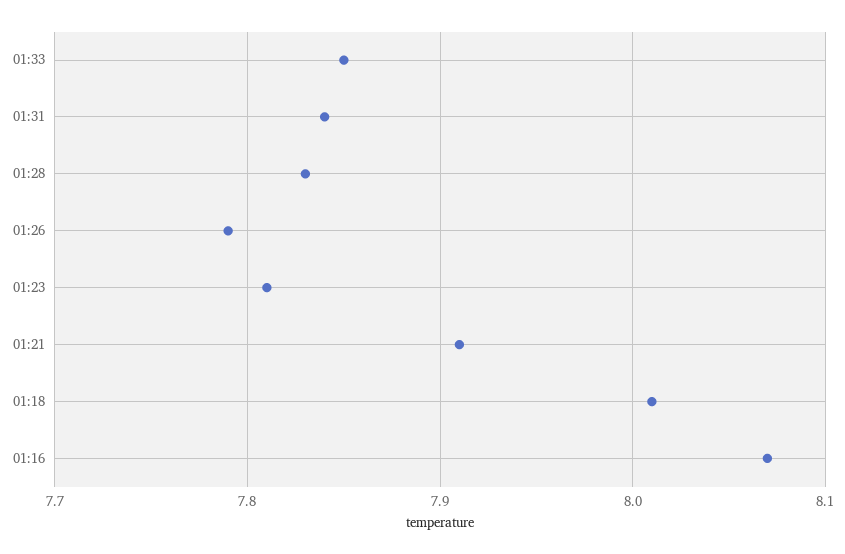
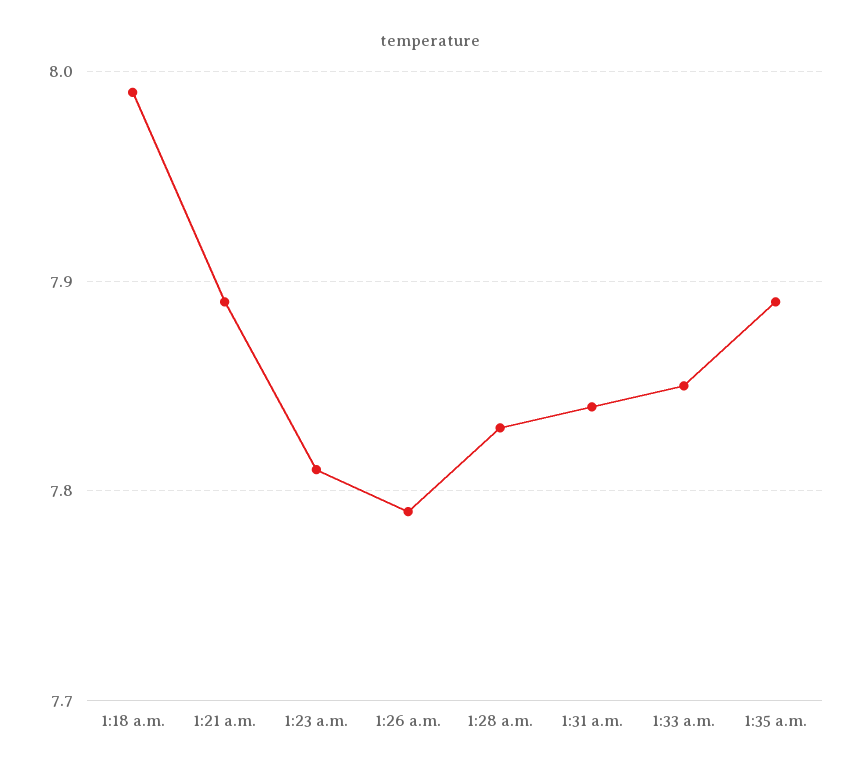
01:21: 7.91 -> 7.89
01:18: 8.01 -> 7.99
01:16: 8.07 -> none
1:35 a.m.: none -> 7.89

